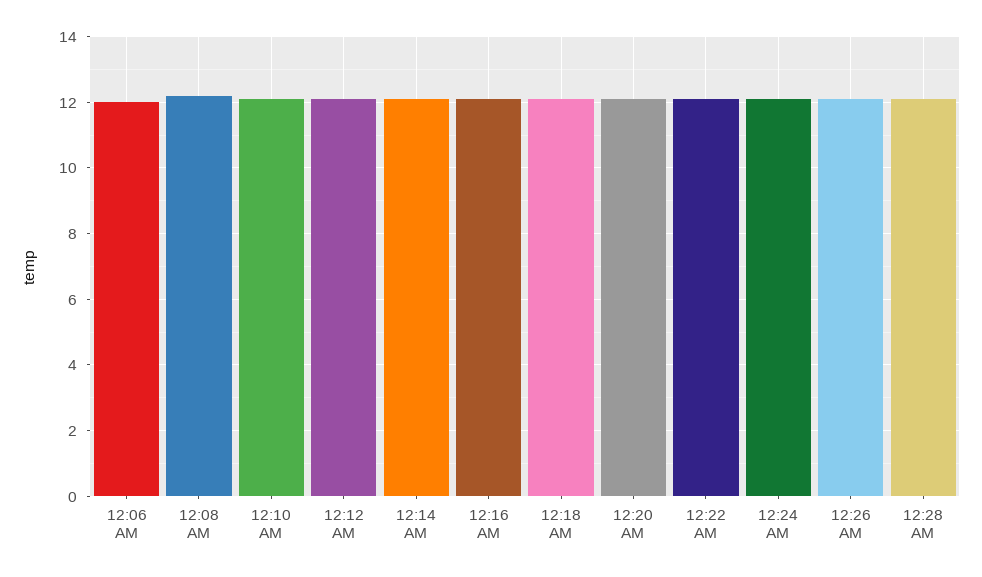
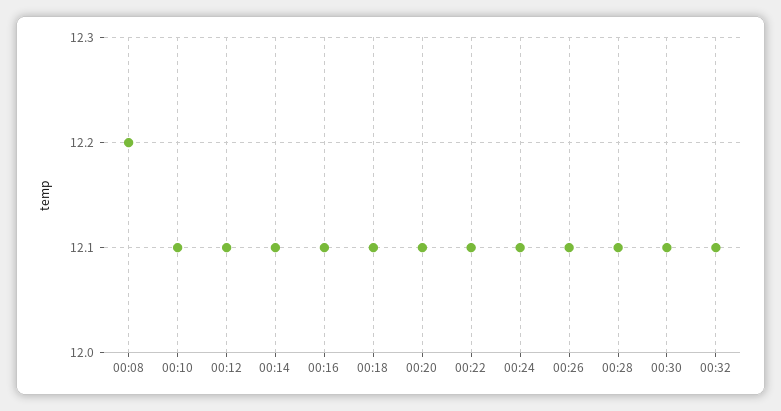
12:06 AM: 12 -> none
00:30: none -> 12.1
00:32: none -> 12.1

